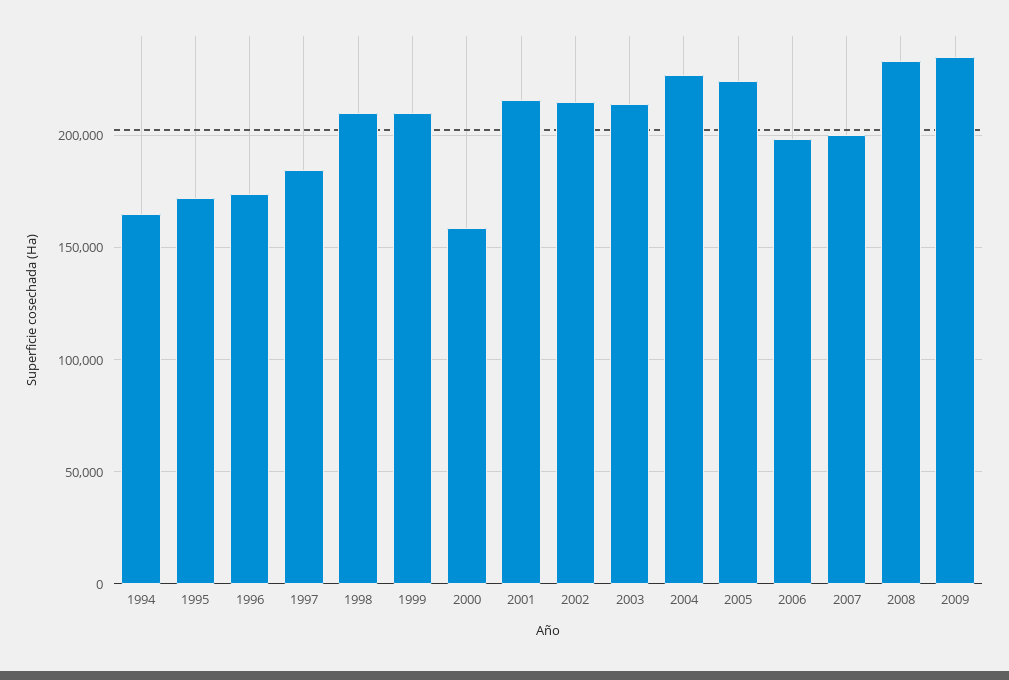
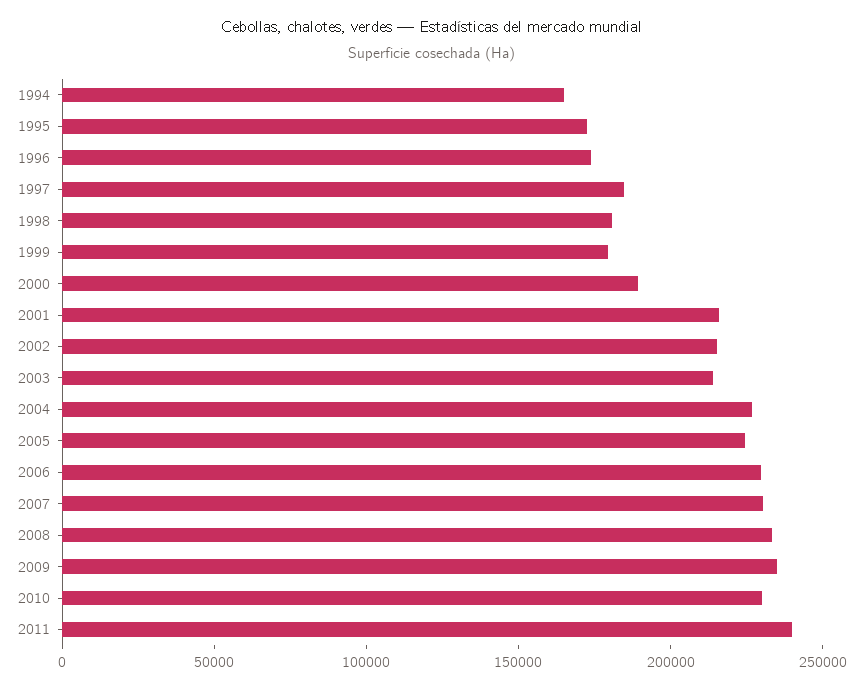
1998: 210000 -> 180000
1999: 210000 -> 180000
2000: 160000 -> 190000
2006: 200000 -> 230000
2007: 200000 -> 230000
2010: none -> 230000
2011: none -> 240000

